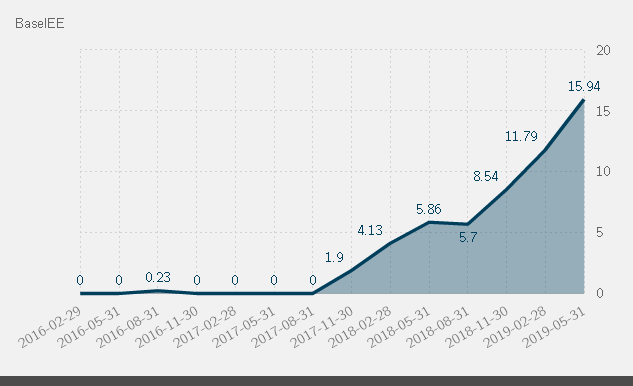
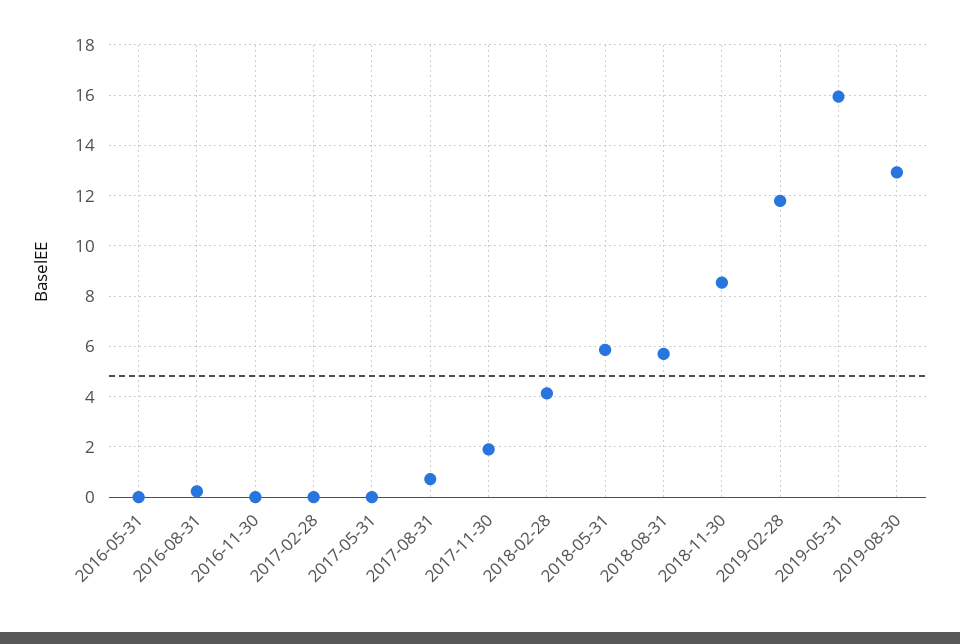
2016-02-29: 0 -> none
2017-08-31: 0 -> 0.75
2019-08-30: none -> 13

